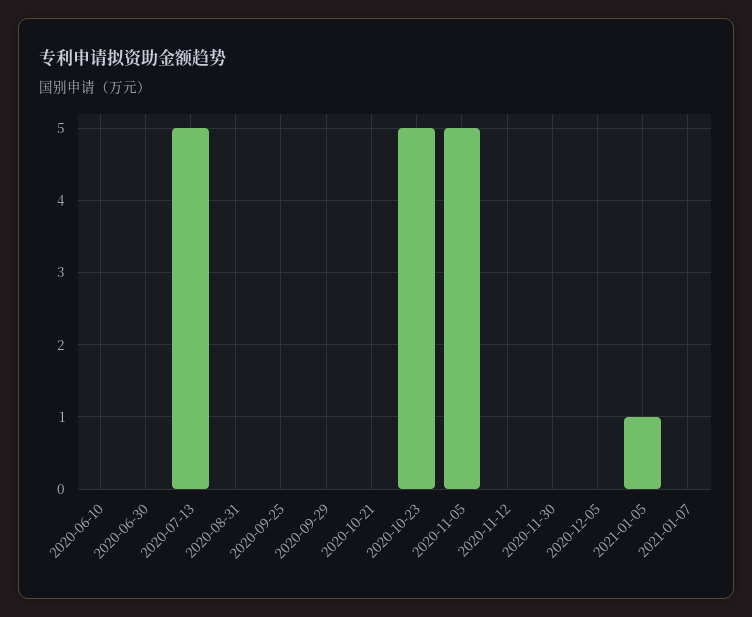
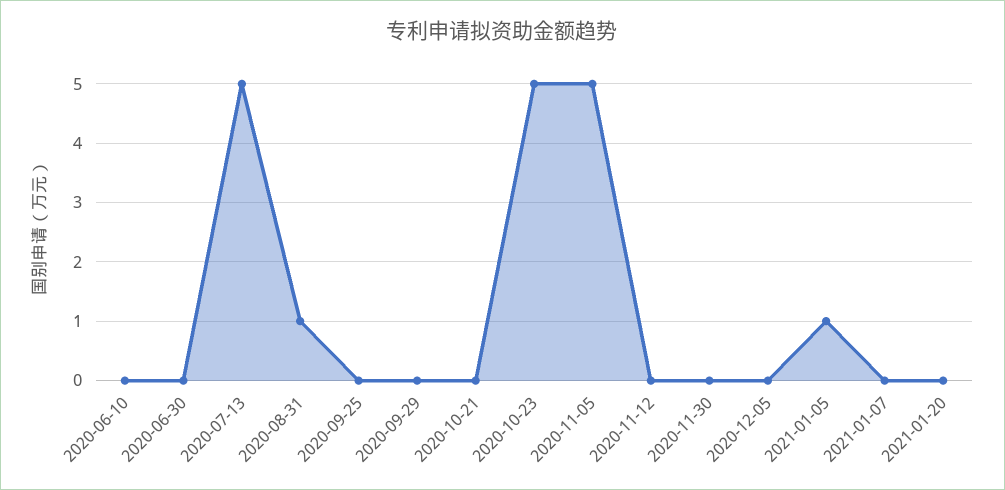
2020-08-31: 0 -> 1
2021-01-20: none -> 0

